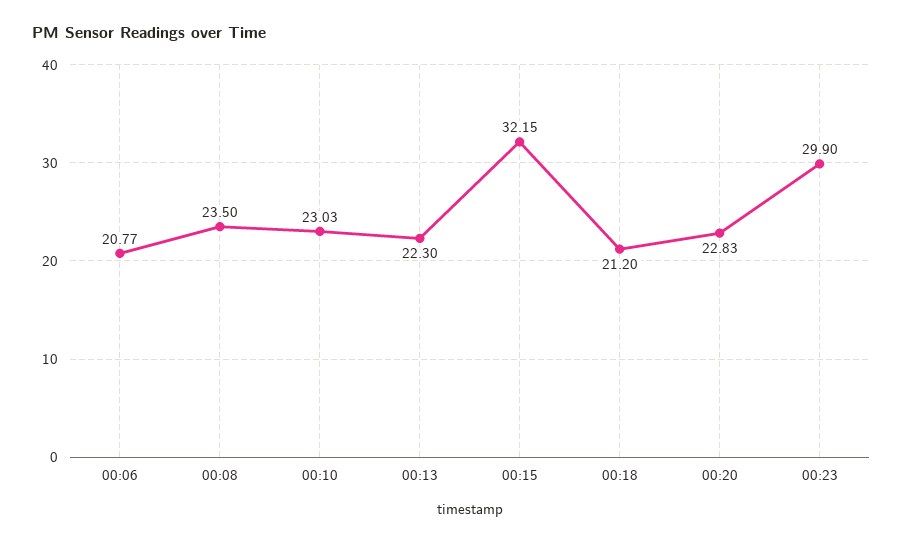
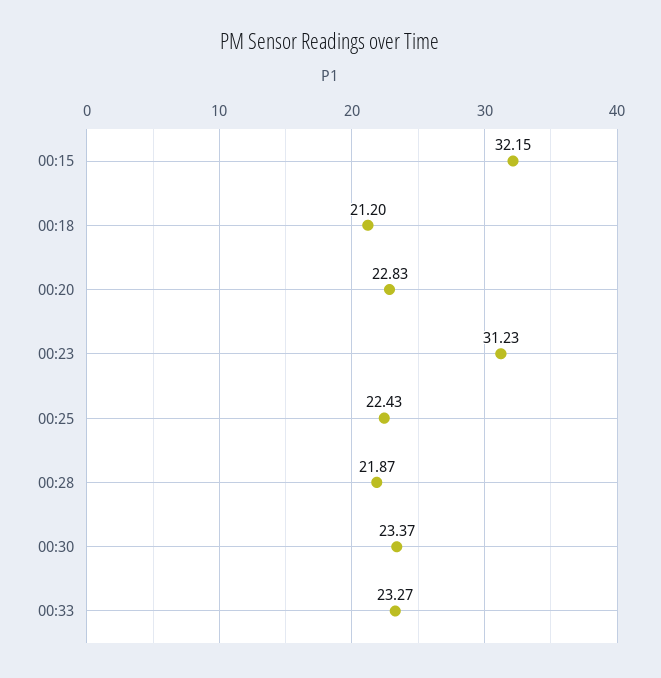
00:06: 20.77 -> none
00:08: 23.5 -> none
00:10: 23.03 -> none
00:13: 22.3 -> none
00:23: 29.9 -> 31.23
00:25: none -> 22.43
00:28: none -> 21.87
00:30: none -> 23.37
00:33: none -> 23.27

